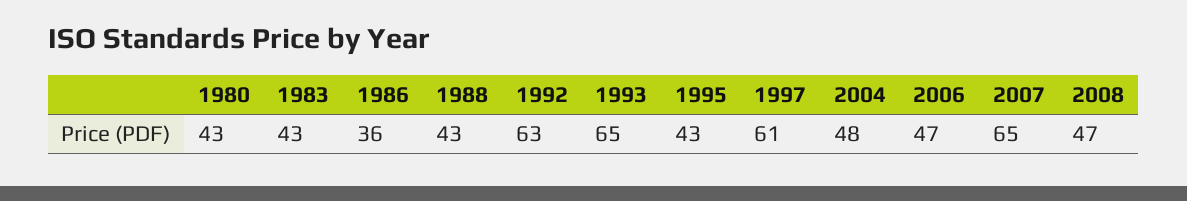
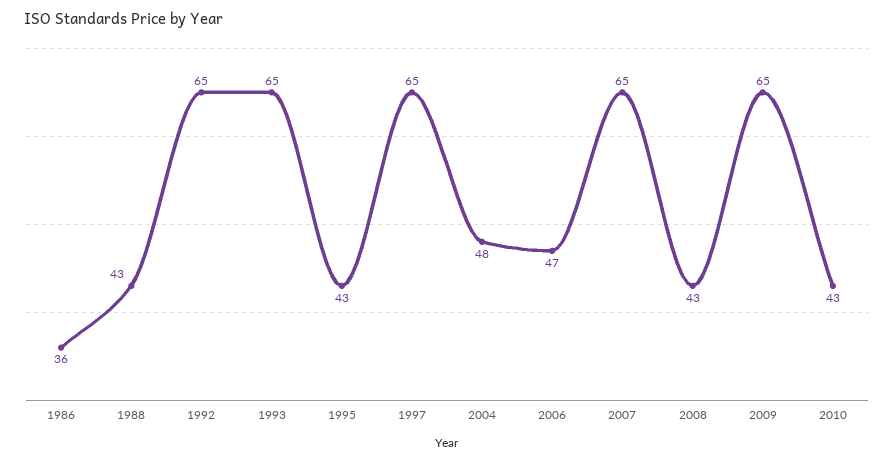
1980: 43 -> none
1983: 43 -> none
1992: 63 -> 65
1997: 61 -> 65
2008: 47 -> 43
2009: none -> 65
2010: none -> 43

